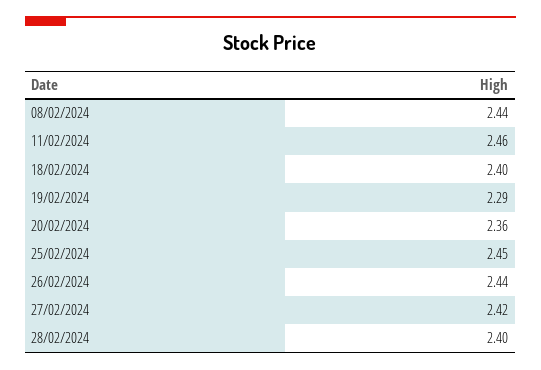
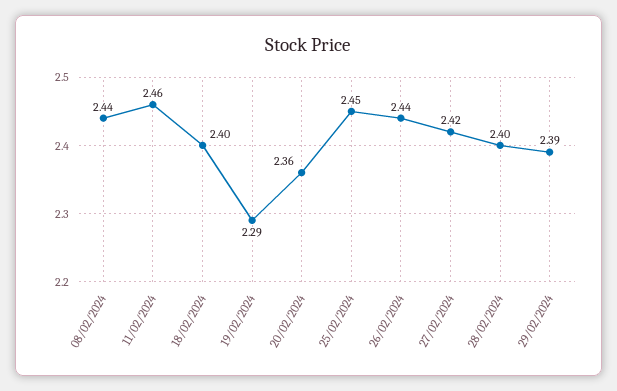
29/02/2024: none -> 2.39

